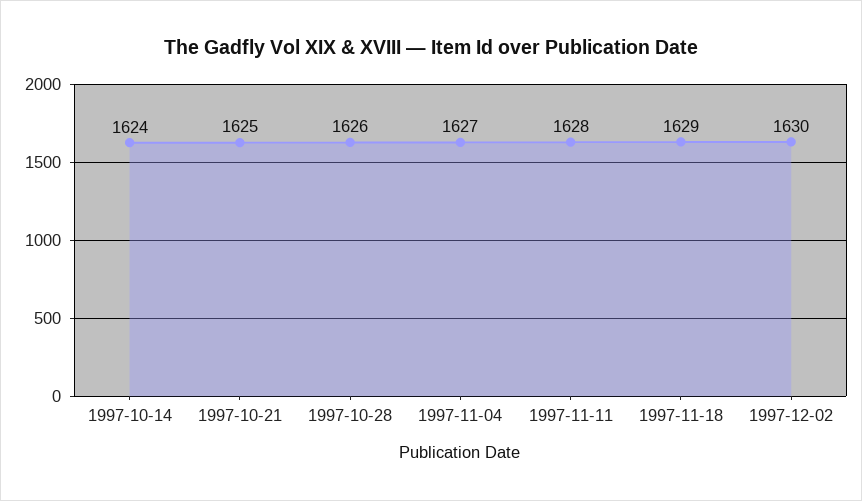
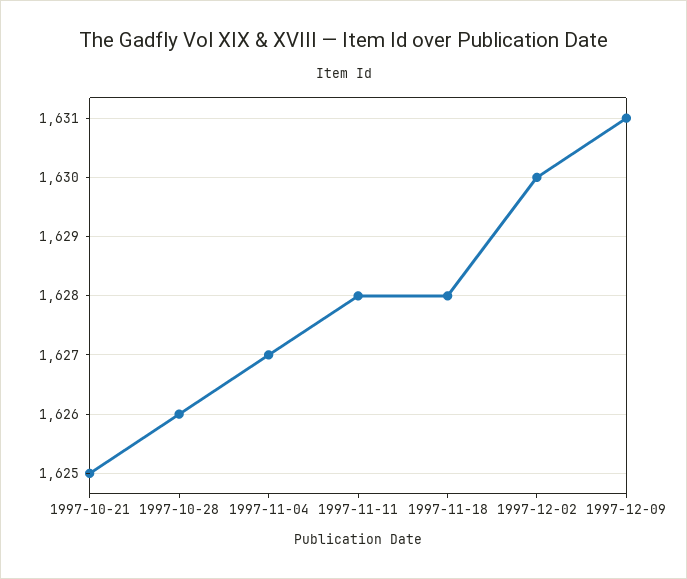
1997-10-14: 1624 -> none
1997-11-18: 1629 -> 1628
1997-12-09: none -> 1631

